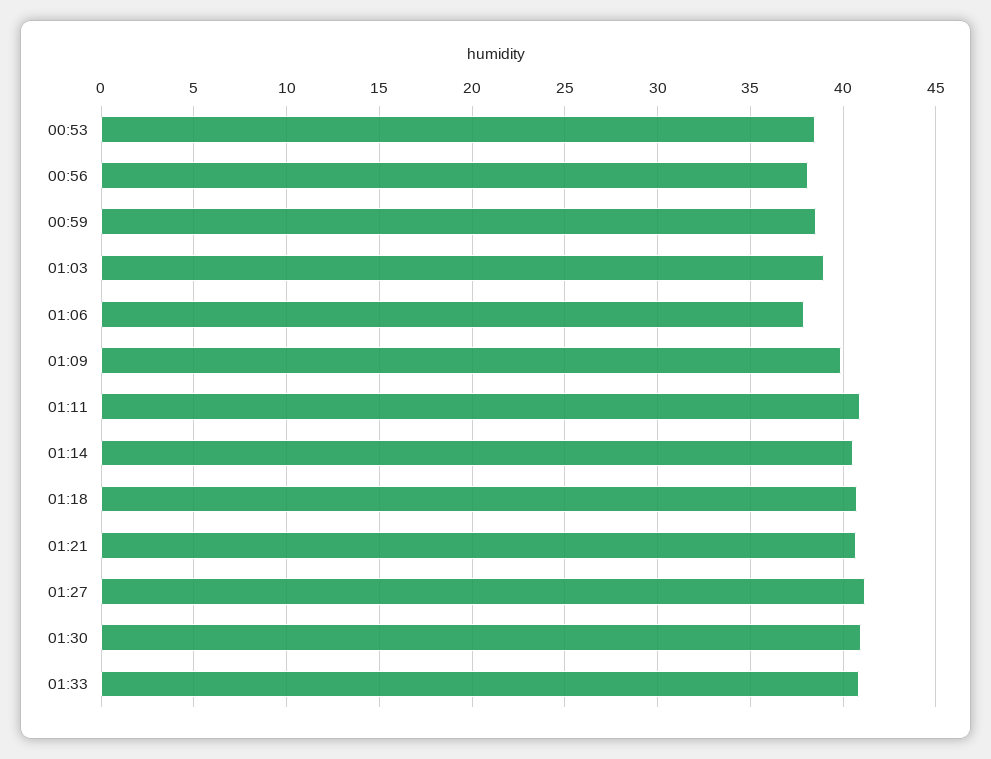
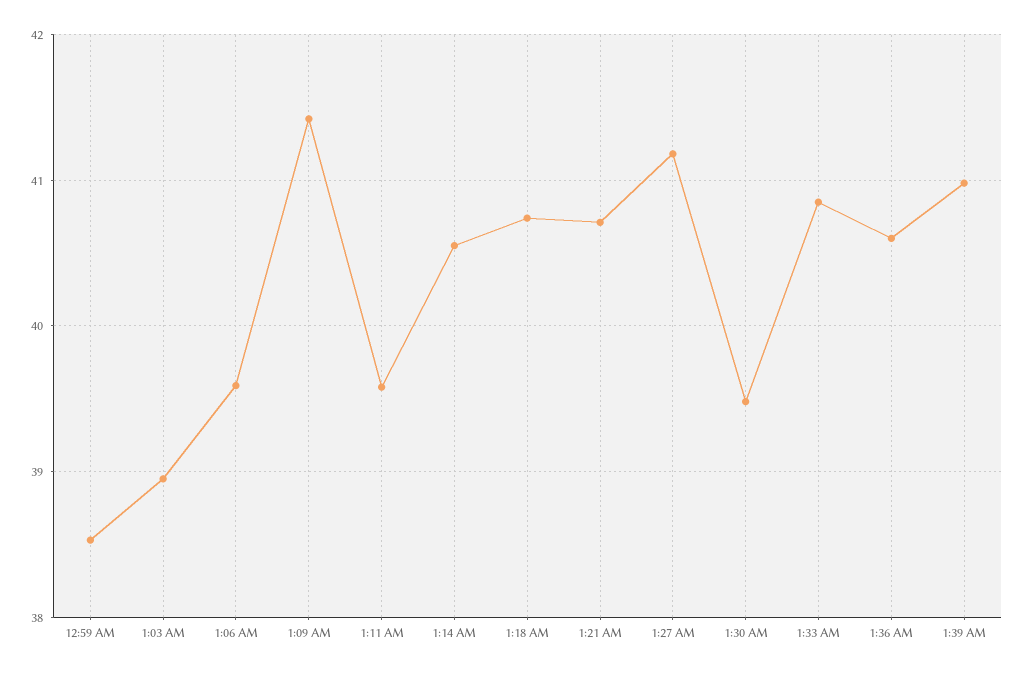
00:53: 38.5 -> none
00:56: 38 -> none
01:06: 38 -> 39.6
01:09: 40 -> 41.4
01:11: 41 -> 39.6
01:30: 41 -> 39.5
1:36 AM: none -> 40.6
1:39 AM: none -> 41

